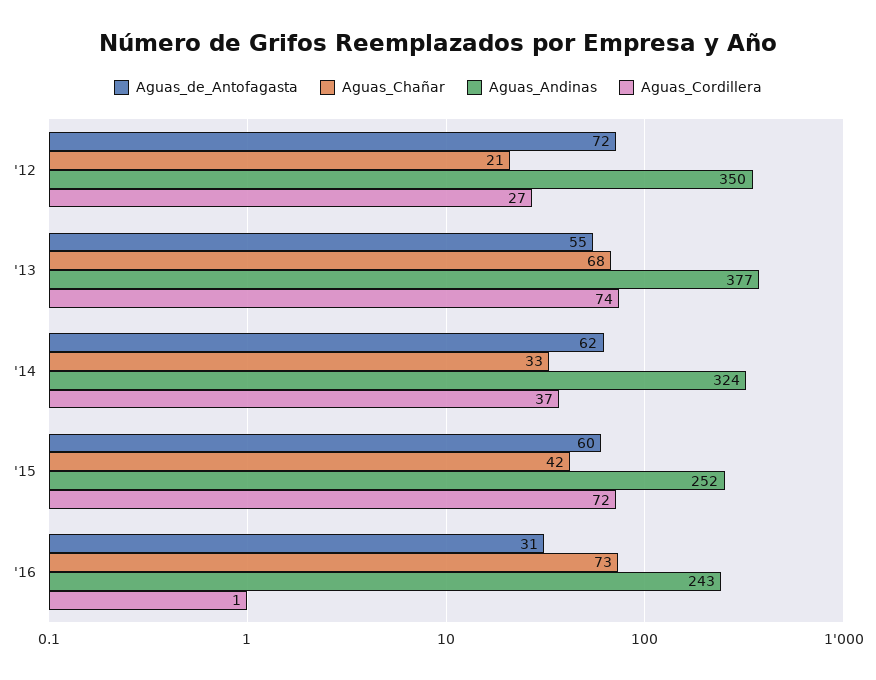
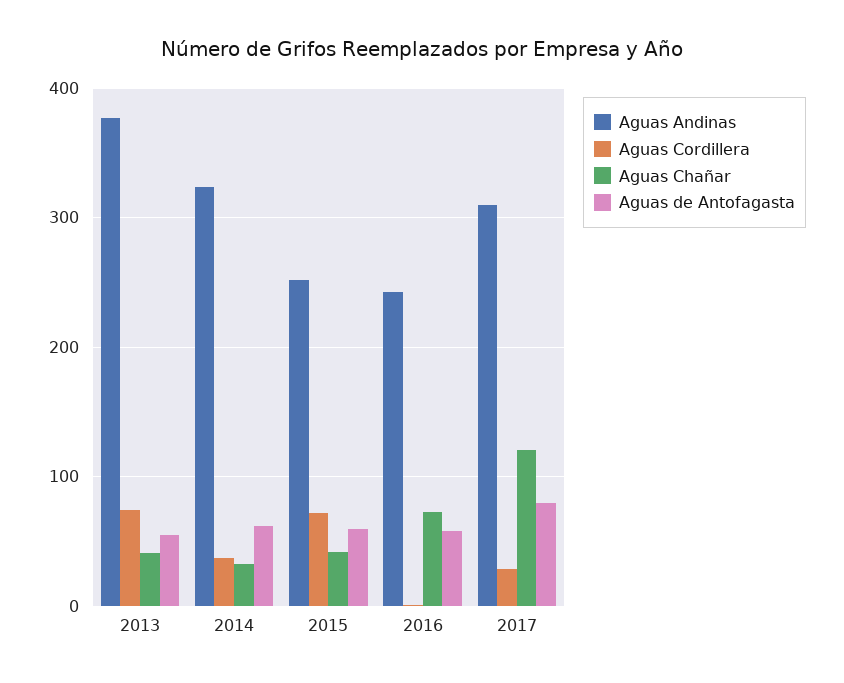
Aguas_de_Antofagasta, '12: 72 -> none
Aguas_Chañar, '12: 21 -> none
Aguas_Andinas, '12: 350 -> none
Aguas_Cordillera, '12: 27 -> none
Aguas_Chañar, '13: 68 -> 40
Aguas_de_Antofagasta, '16: 31 -> 60
Aguas_Andinas, 2017: none -> 310
Aguas_Cordillera, 2017: none -> 30
Aguas_Chañar, 2017: none -> 120
Aguas_de_Antofagasta, 2017: none -> 80

